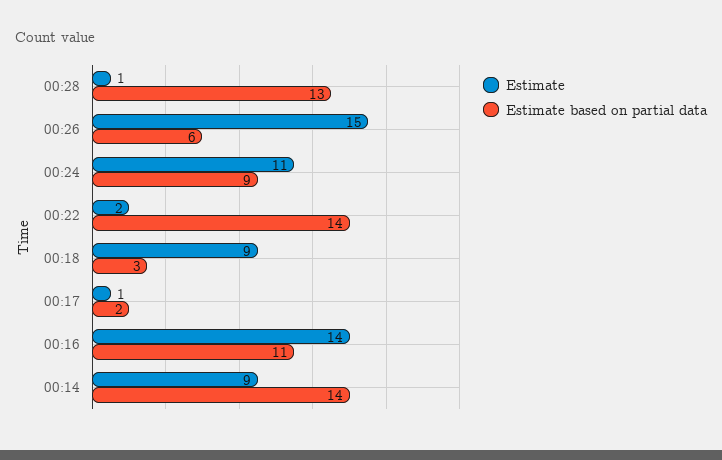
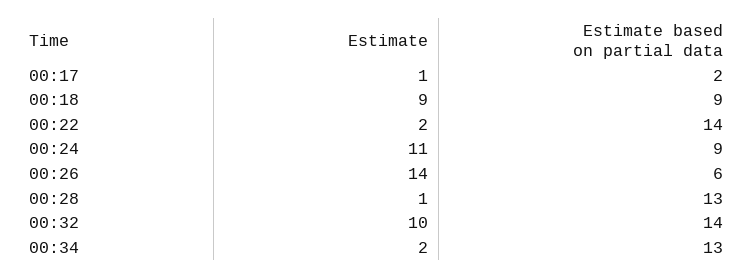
Estimate, 00:26: 15 -> 14
Estimate based on partial data, 00:18: 3 -> 9
Estimate, 00:16: 14 -> none
Estimate based on partial data, 00:16: 11 -> none
Estimate, 00:14: 9 -> none
Estimate based on partial data, 00:14: 14 -> none
Estimate, 00:32: none -> 10
Estimate based on partial data, 00:32: none -> 14
Estimate, 00:34: none -> 2
Estimate based on partial data, 00:34: none -> 13

